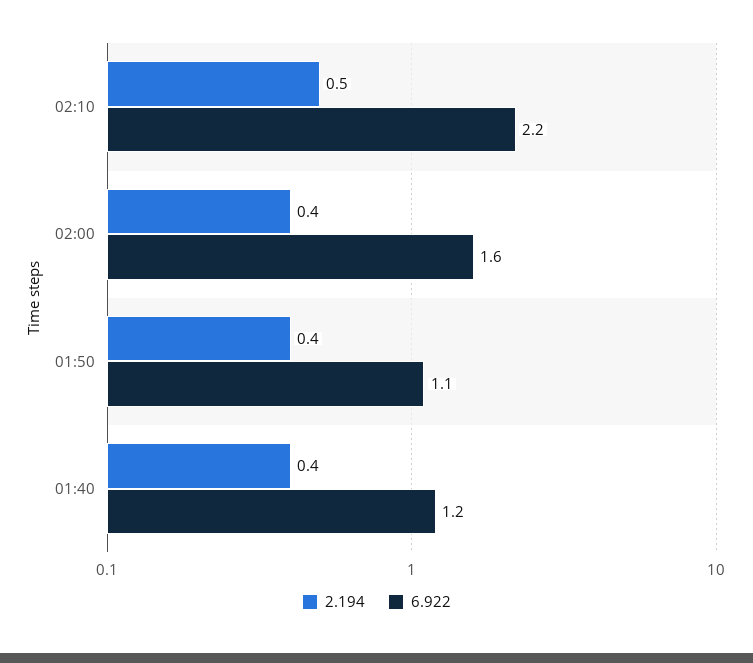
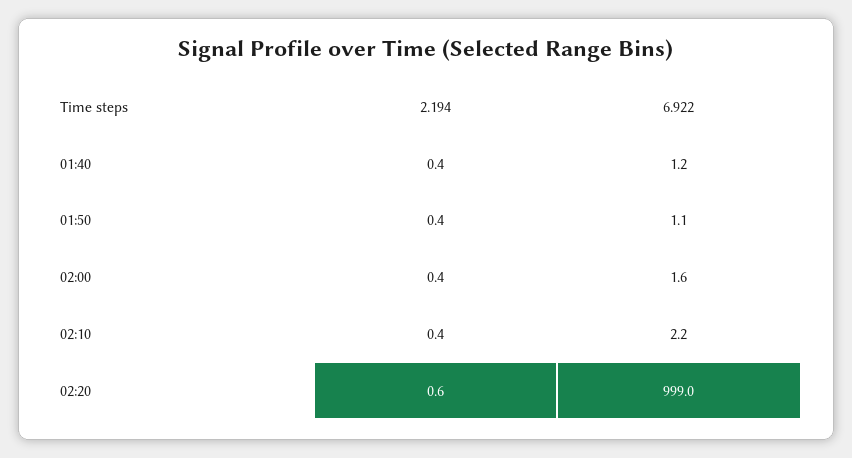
2.194, 02:10: 0.5 -> 0.4
2.194, 02:20: none -> 0.6
6.922, 02:20: none -> 999

